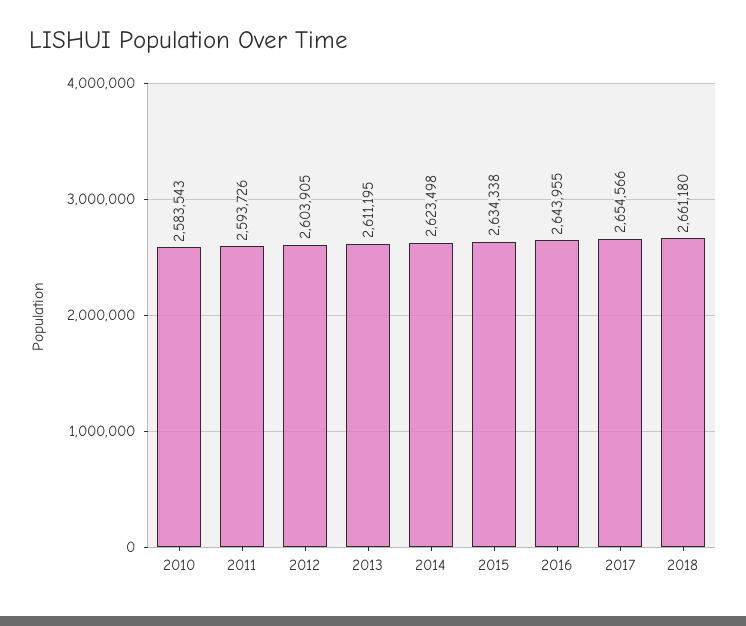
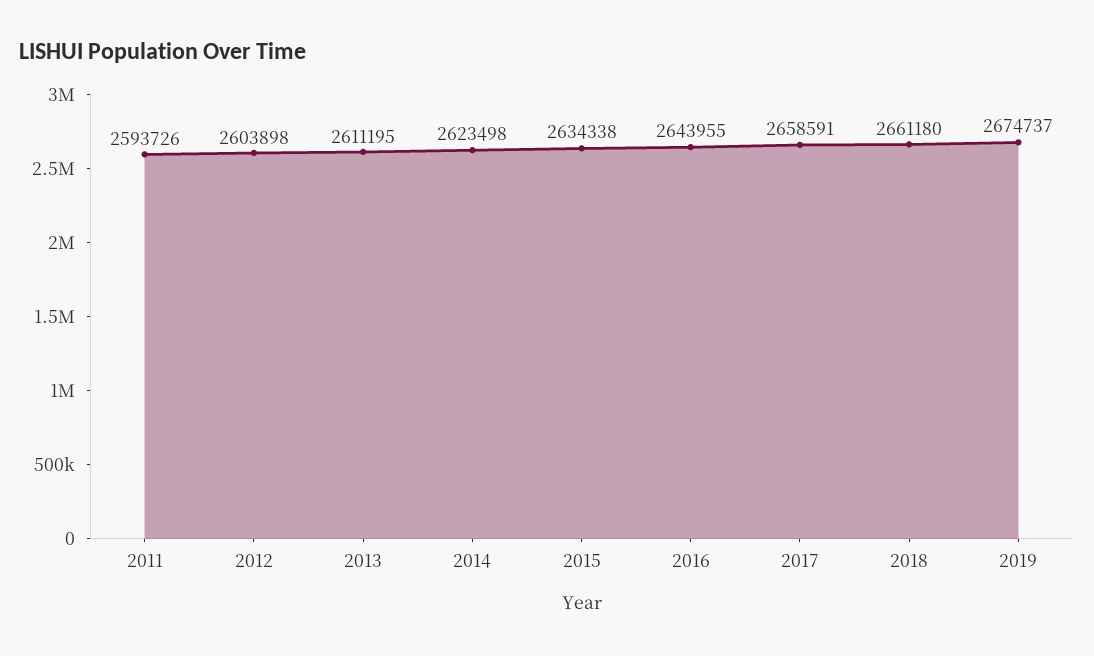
2010: 2583543 -> none
2012: 2603905 -> 2603898
2017: 2654566 -> 2658591
2019: none -> 2674737

